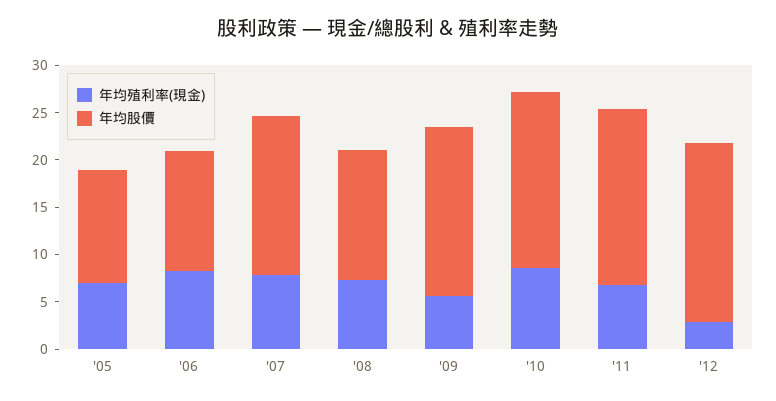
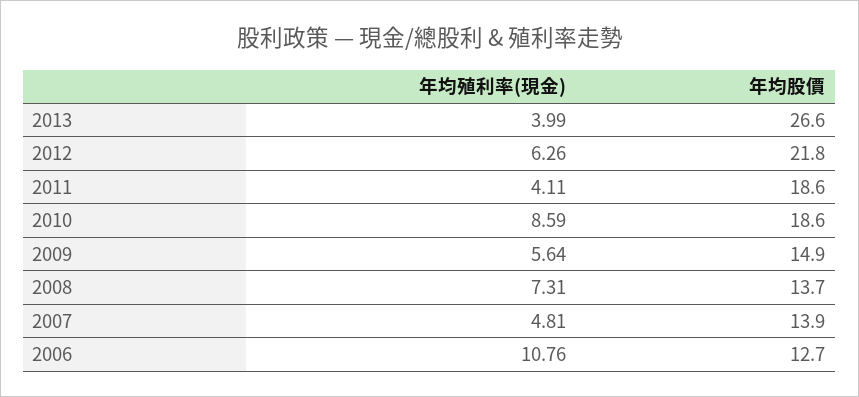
年均殖利率(現金), '05: 7 -> none
年均股價, '05: 12 -> none
年均殖利率(現金), '06: 8 -> 10.76
年均殖利率(現金), '07: 8 -> 4.81
年均股價, '07: 17 -> 13.9
年均股價, '09: 18 -> 14.9
年均殖利率(現金), '11: 7 -> 4.11
年均殖利率(現金), '12: 3 -> 6.26
年均股價, '12: 19 -> 21.8
年均殖利率(現金), 2013: none -> 3.99
年均股價, 2013: none -> 26.6

